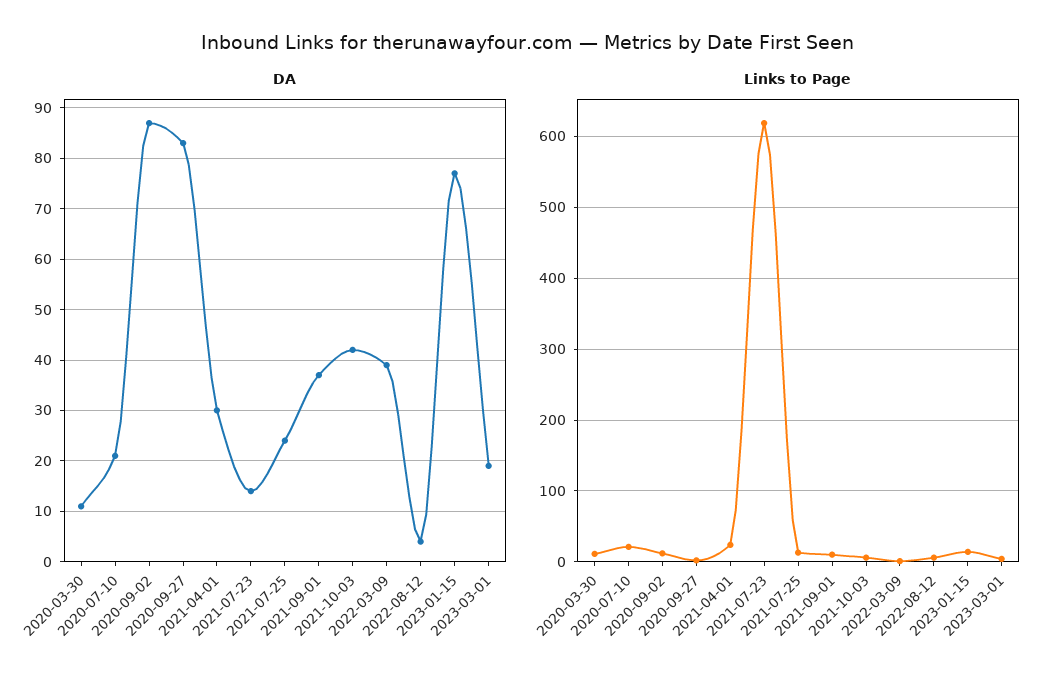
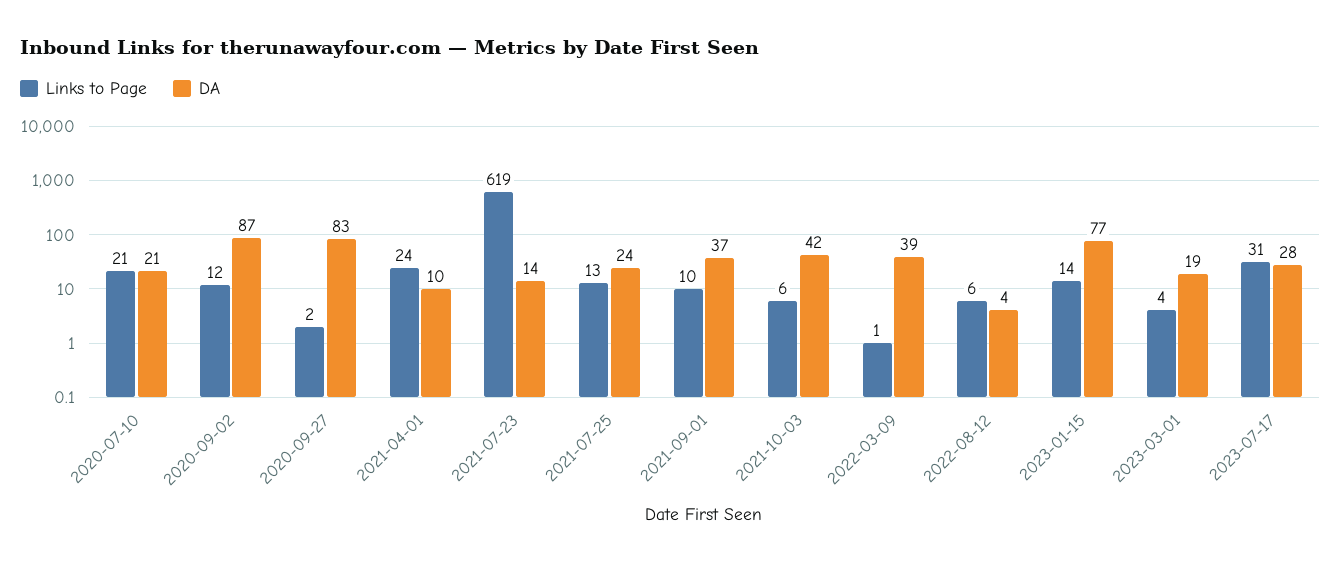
DA, 2020-03-30: 10 -> none
DA, 2021-04-01: 30 -> 10
Links to Page, 2020-03-30: 10 -> none
Links to Page, 2023-07-17: none -> 31
DA, 2023-07-17: none -> 28

